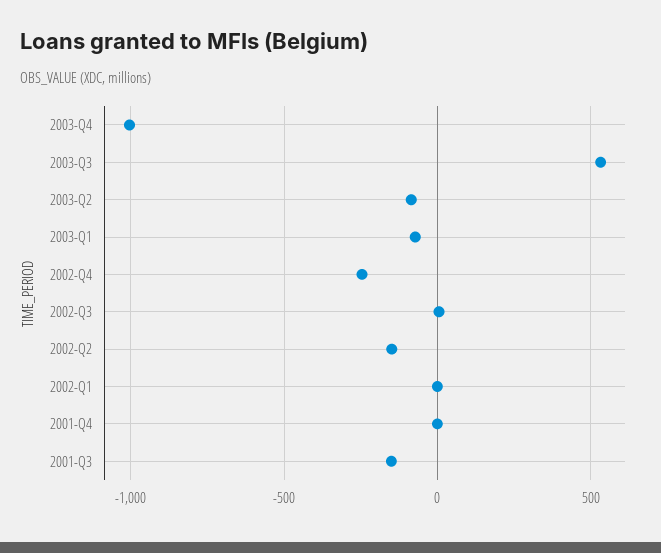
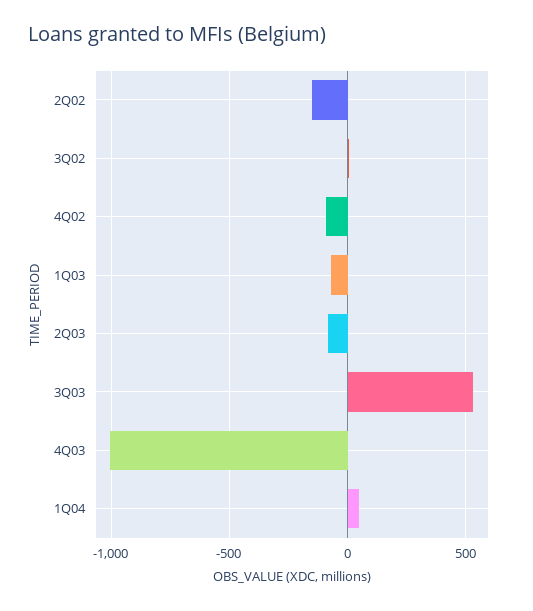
2002-Q4: -250 -> -100
2002-Q1: 0 -> none
2001-Q4: 0 -> none
2001-Q3: -150 -> none
1Q04: none -> 50

